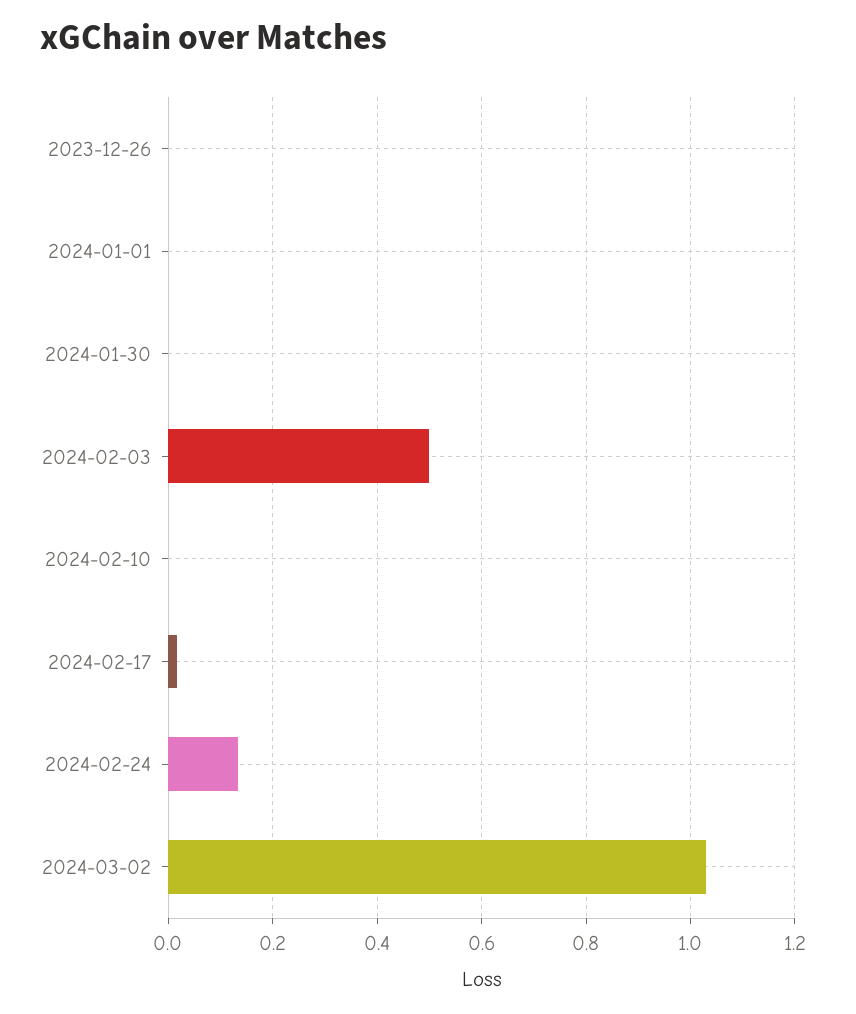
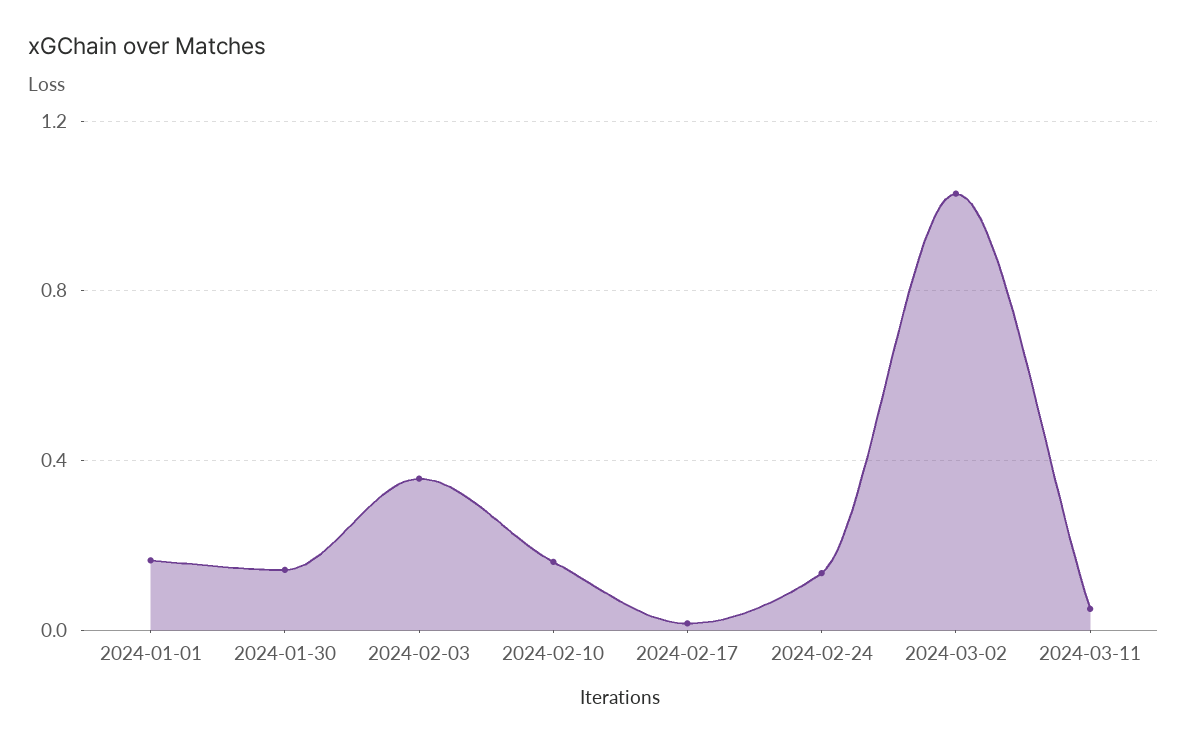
2023-12-26: 0 -> none
2024-01-01: 0 -> 0.15
2024-01-30: 0 -> 0.15
2024-02-03: 0.5 -> 0.35
2024-02-10: 0 -> 0.15
2024-03-11: none -> 0.05

